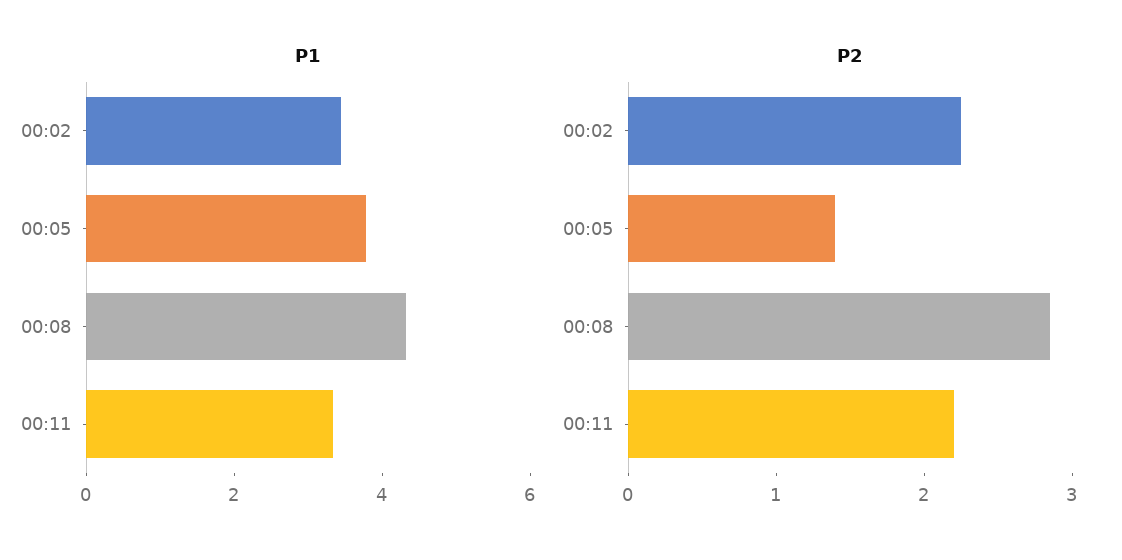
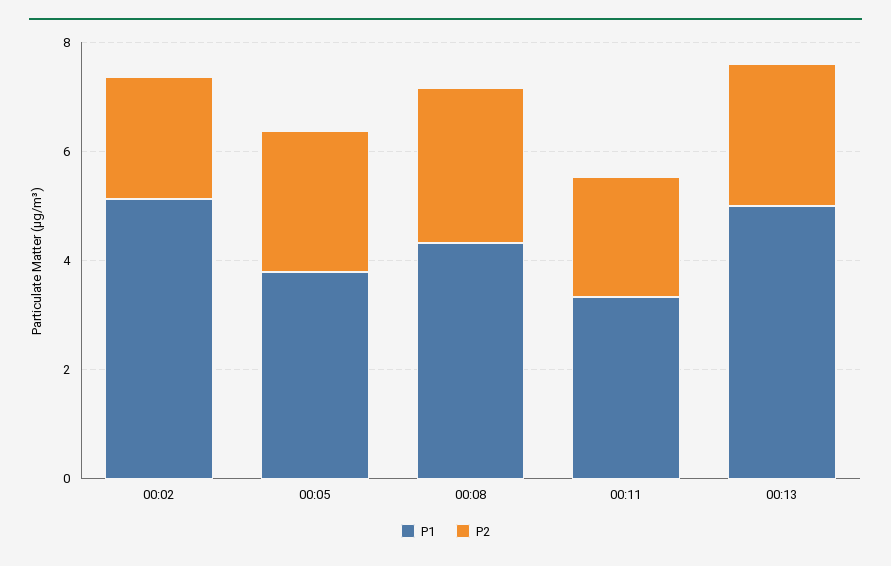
P1, 00:02: 3.5 -> 5
P2, 00:05: 1.4 -> 2.5
P1, 00:13: none -> 5
P2, 00:13: none -> 2.5

